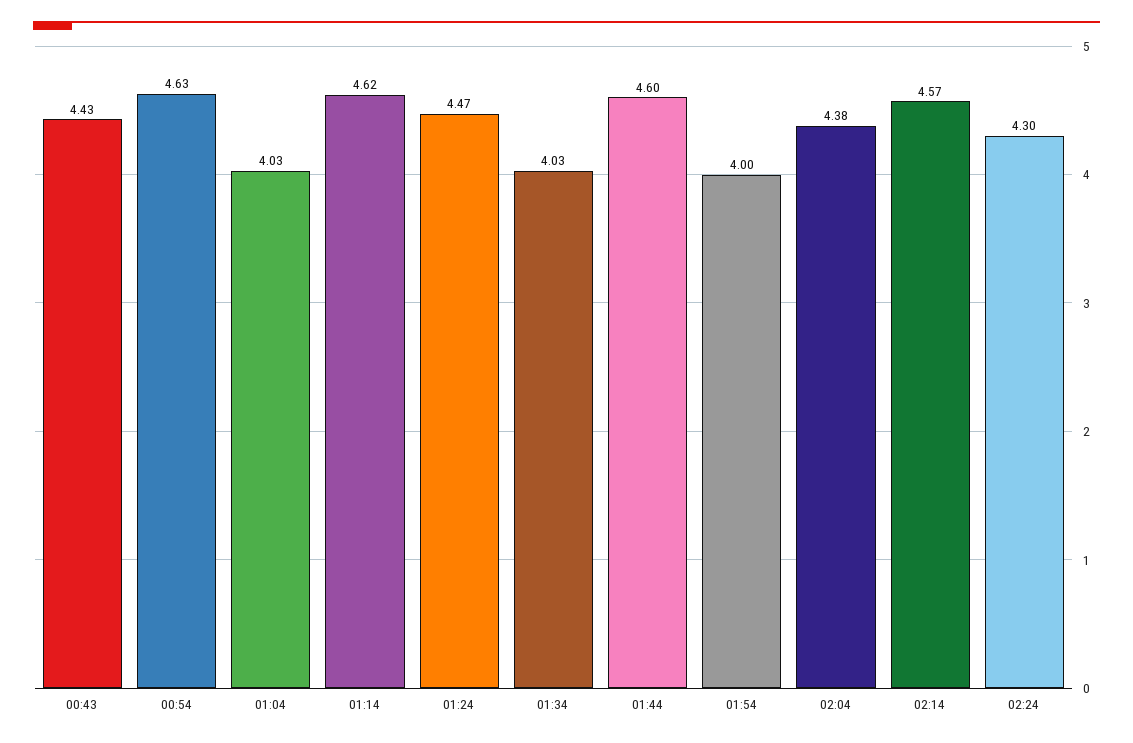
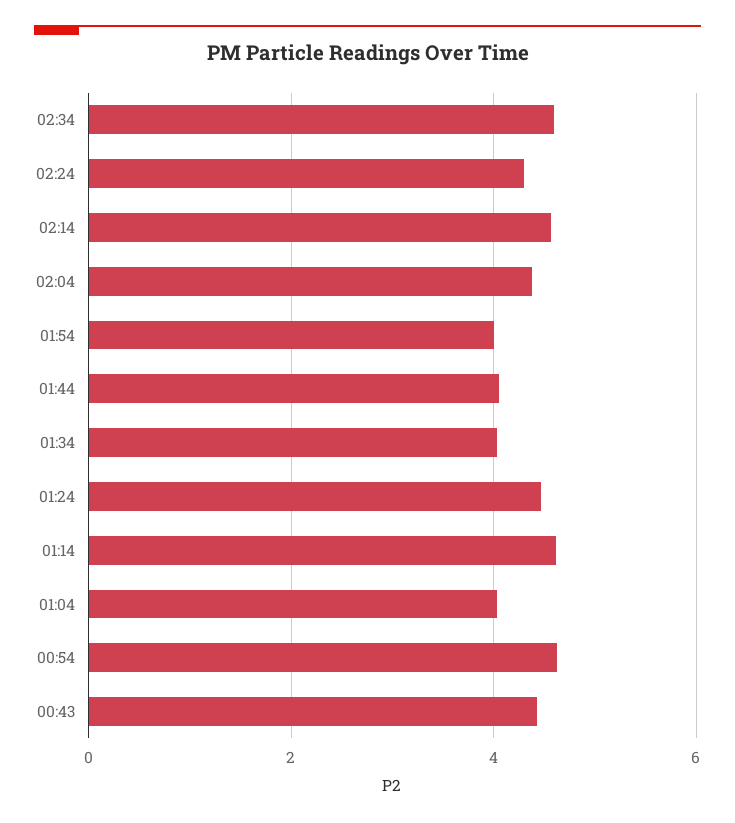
01:44: 4.6 -> 4
02:34: none -> 4.6

